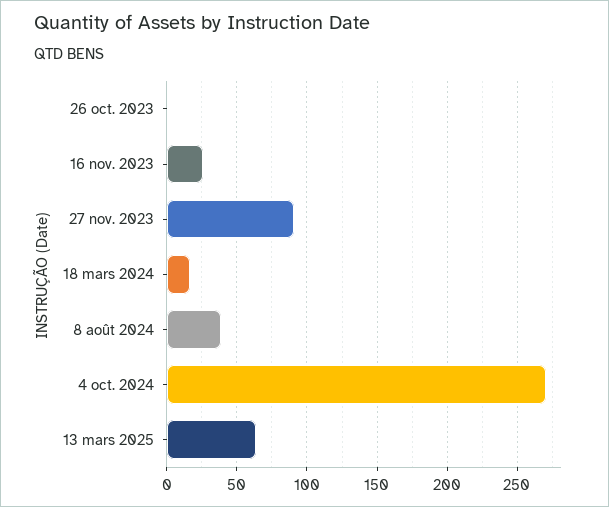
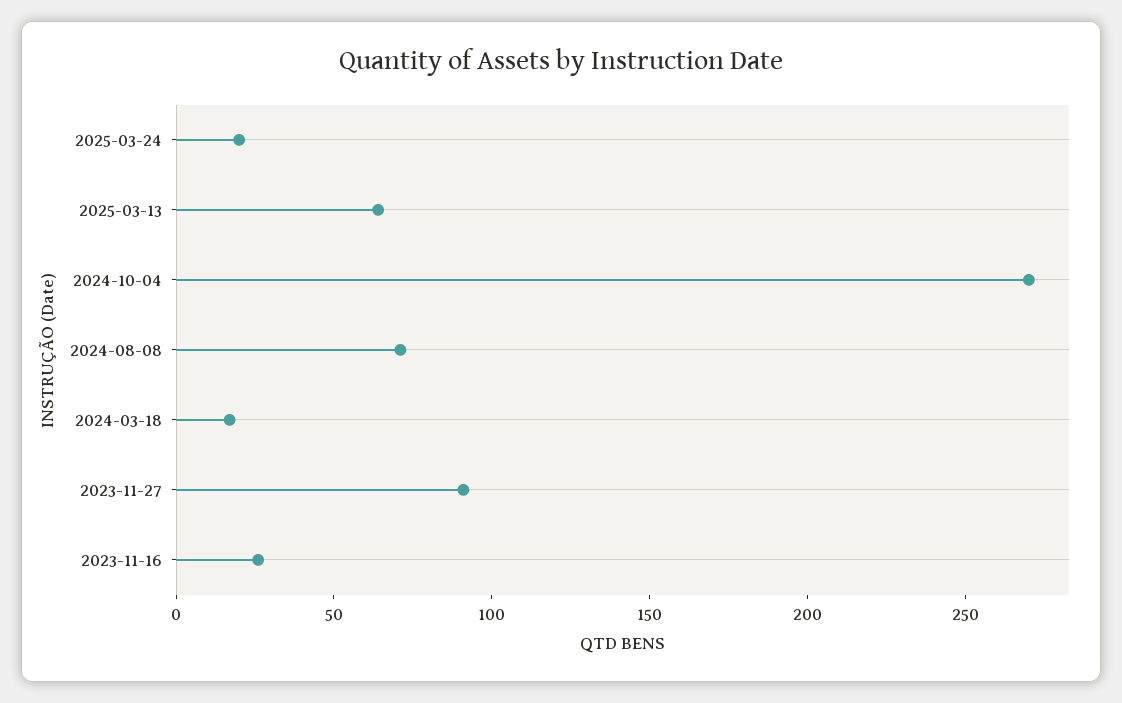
26 oct. 2023: 0 -> none
8 août 2024: 40 -> 70
2025-03-24: none -> 20

